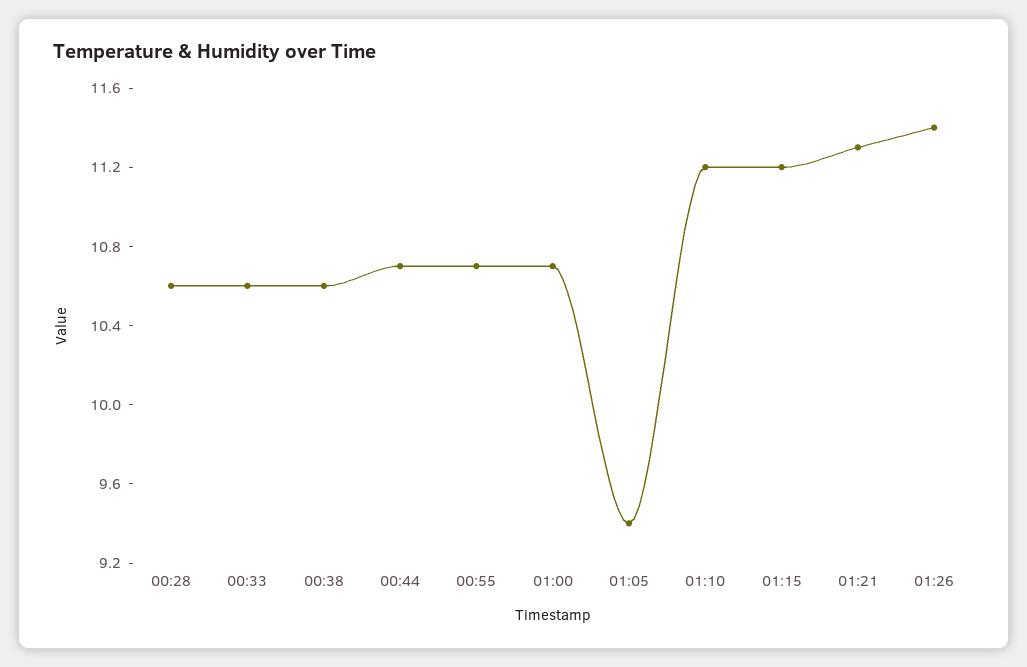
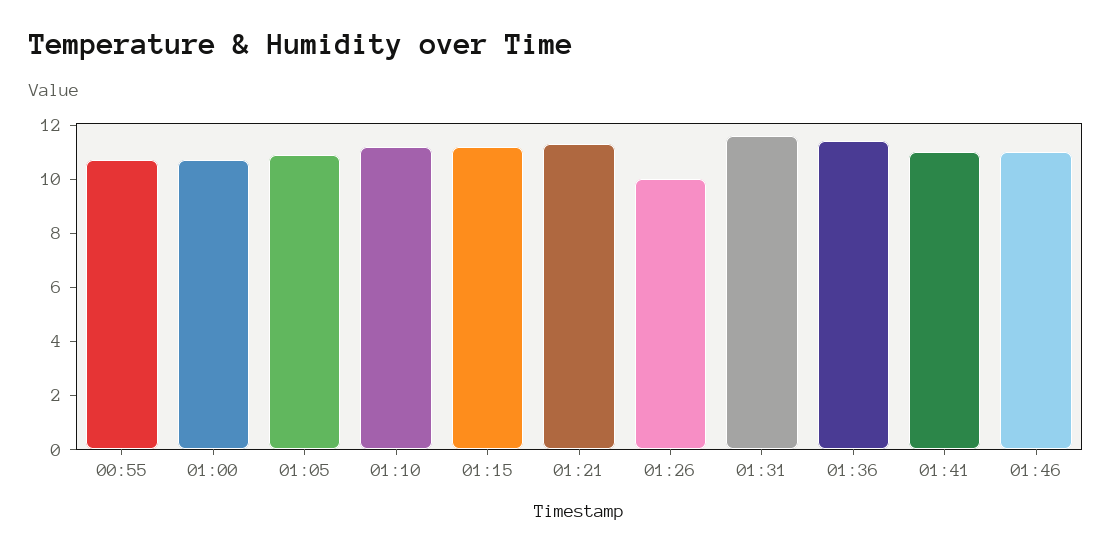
00:28: 10.6 -> none
00:33: 10.6 -> none
00:38: 10.6 -> none
00:44: 10.7 -> none
01:05: 9.4 -> 11
01:26: 11.4 -> 10
01:31: none -> 11.5
01:36: none -> 11.5
01:41: none -> 11
01:46: none -> 11

